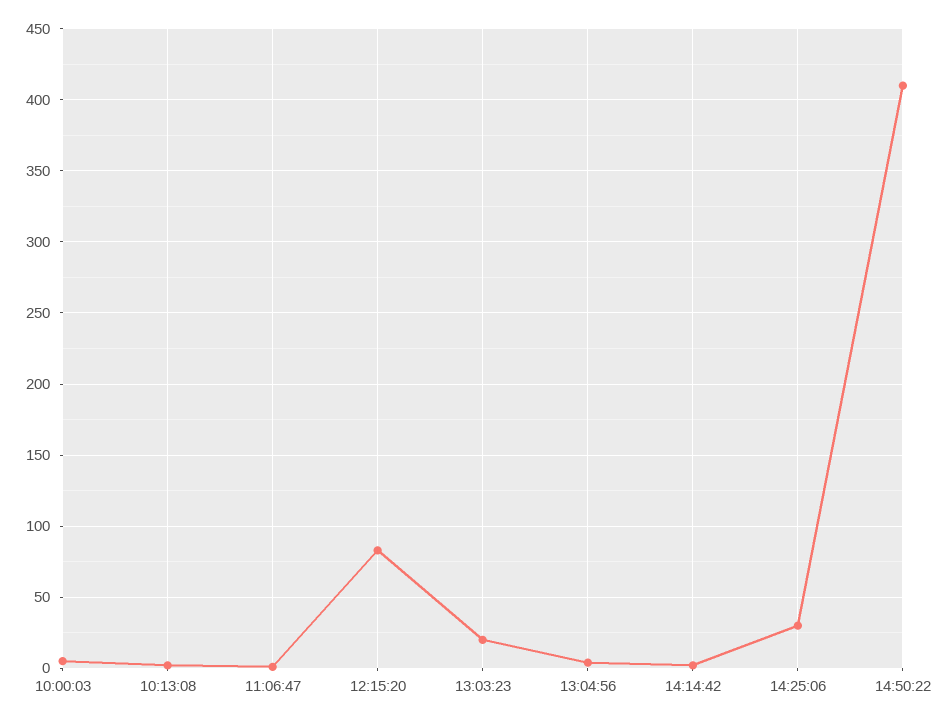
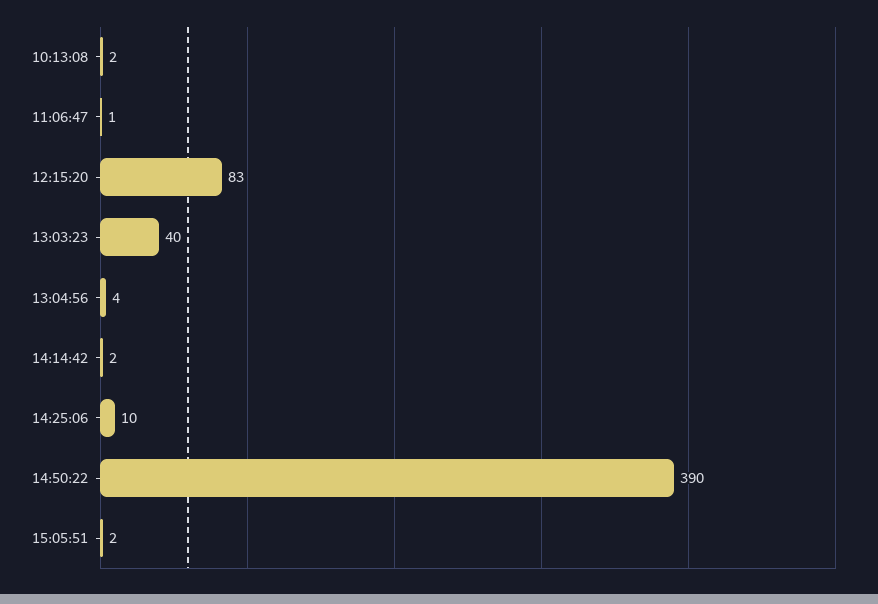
10:00:03: 5 -> none
13:03:23: 20 -> 40
14:25:06: 30 -> 10
14:50:22: 410 -> 390
15:05:51: none -> 2

